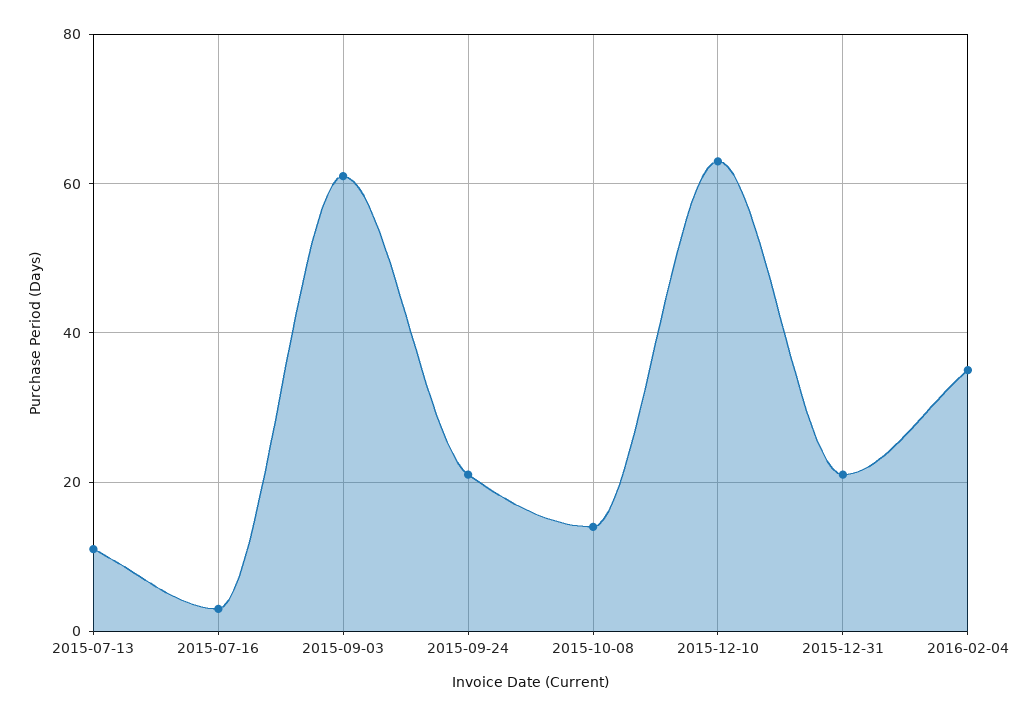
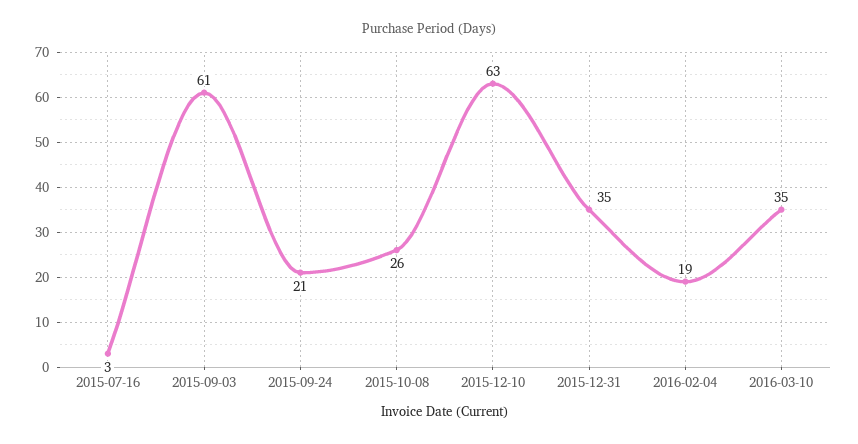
2015-07-13: 10 -> none
2015-10-08: 15 -> 26
2015-12-31: 20 -> 35
2016-02-04: 35 -> 19
2016-03-10: none -> 35

